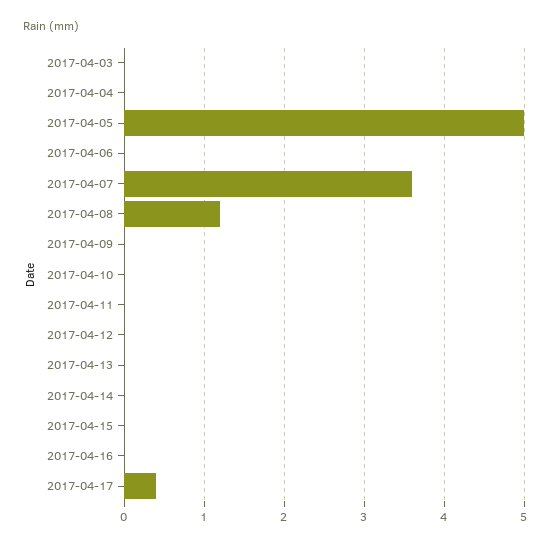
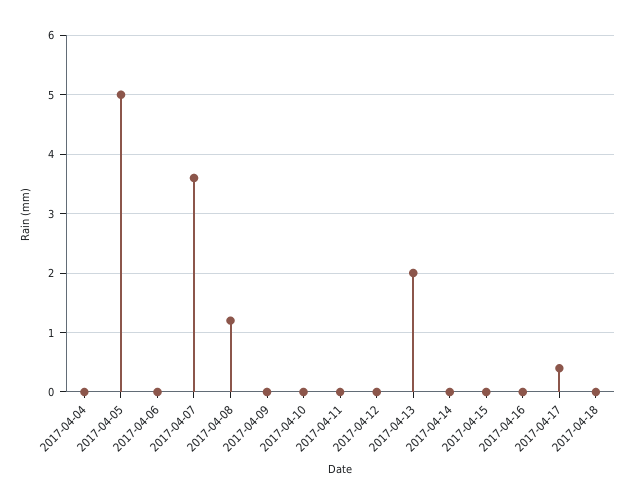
2017-04-03: 0 -> none
2017-04-13: 0 -> 2
2017-04-18: none -> 0

